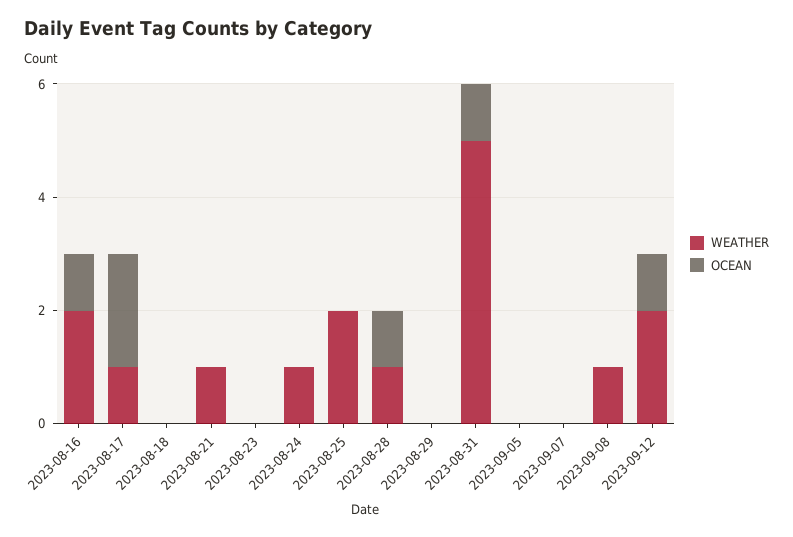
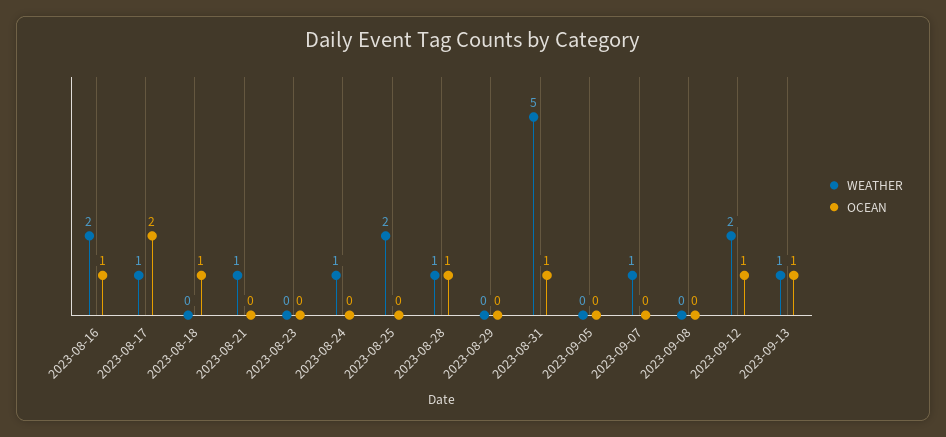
OCEAN, 2023-08-18: 0 -> 1
WEATHER, 2023-09-07: 0 -> 1
WEATHER, 2023-09-08: 1 -> 0
WEATHER, 2023-09-13: none -> 1
OCEAN, 2023-09-13: none -> 1

